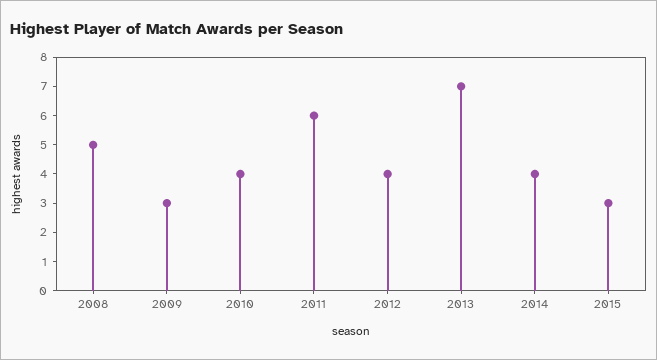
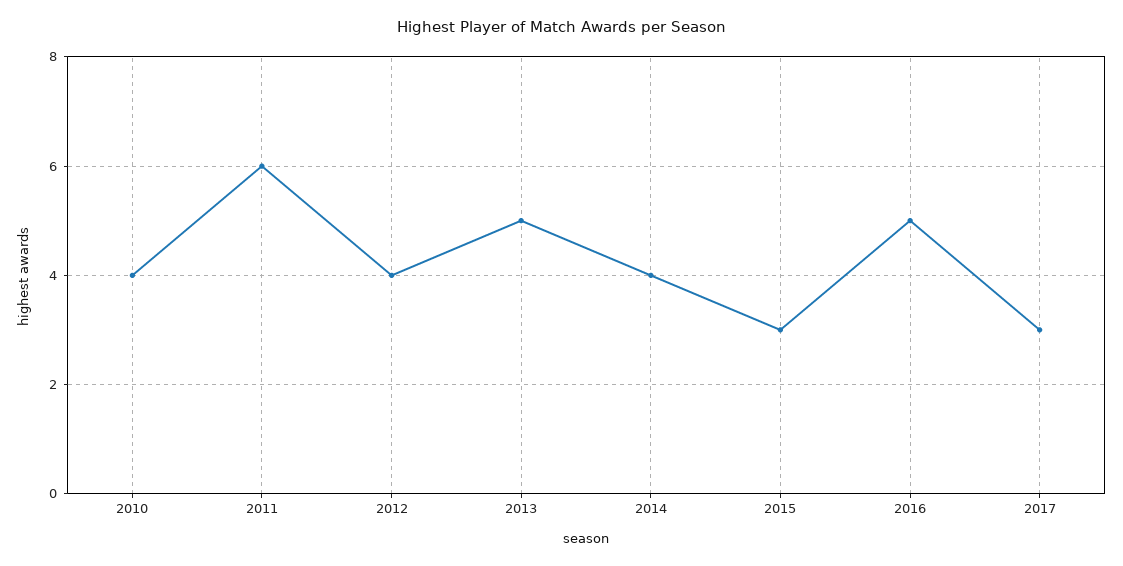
2008: 5 -> none
2009: 3 -> none
2013: 7 -> 5
2016: none -> 5
2017: none -> 3

